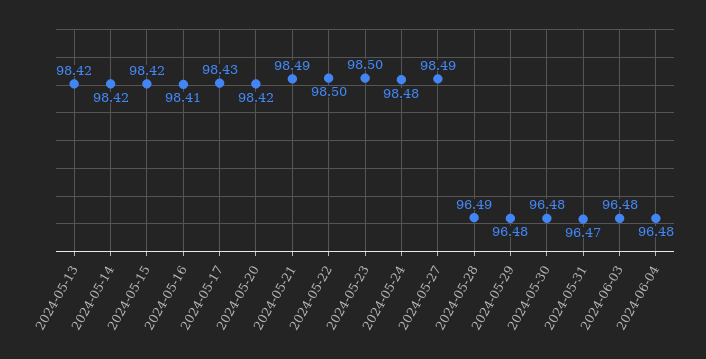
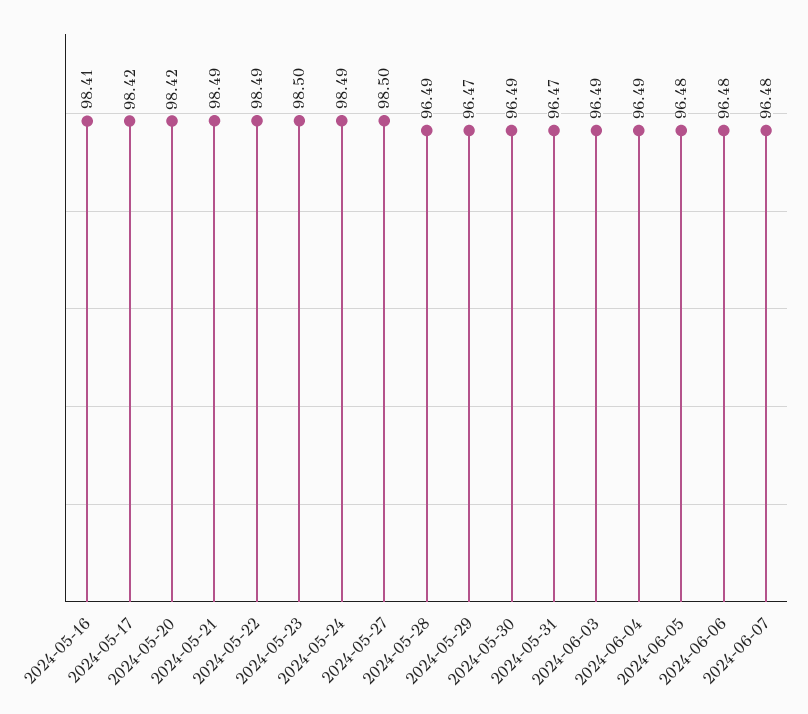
2024-05-13: 98.42 -> none
2024-05-14: 98.42 -> none
2024-05-15: 98.42 -> none
2024-05-17: 98.43 -> 98.42
2024-05-22: 98.5 -> 98.49
2024-05-24: 98.48 -> 98.49
2024-05-27: 98.49 -> 98.5
2024-05-29: 96.48 -> 96.47
2024-05-30: 96.48 -> 96.49
2024-06-03: 96.48 -> 96.49
2024-06-04: 96.48 -> 96.49
2024-06-05: none -> 96.48
2024-06-06: none -> 96.48
2024-06-07: none -> 96.48

